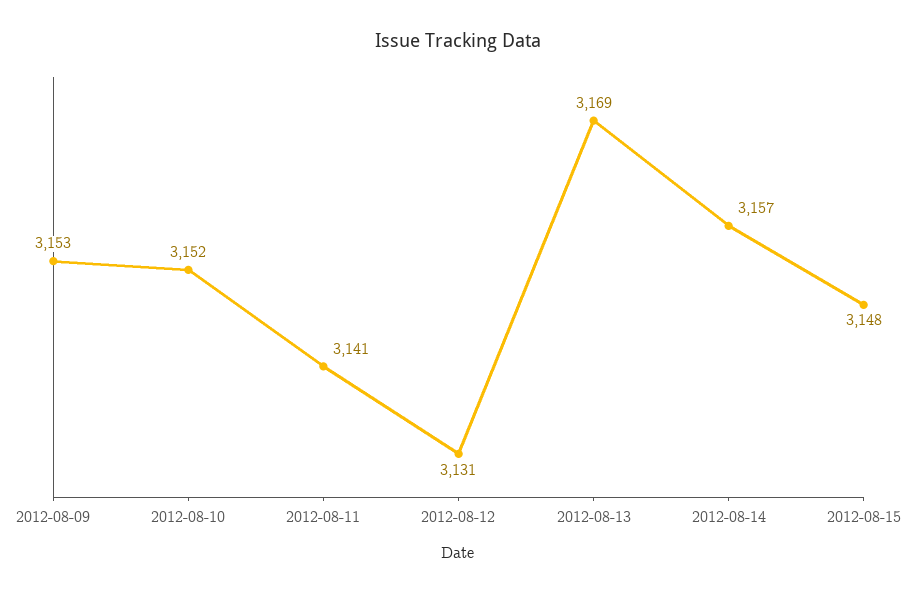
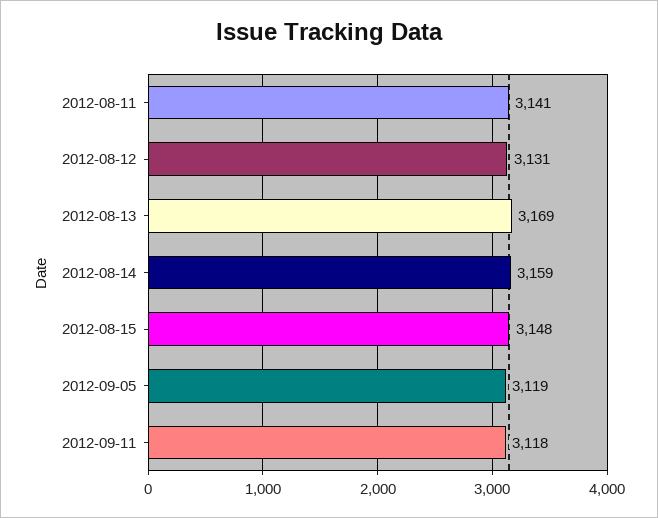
2012-08-09: 3153 -> none
2012-08-10: 3152 -> none
2012-08-14: 3157 -> 3159
2012-09-05: none -> 3119
2012-09-11: none -> 3118

